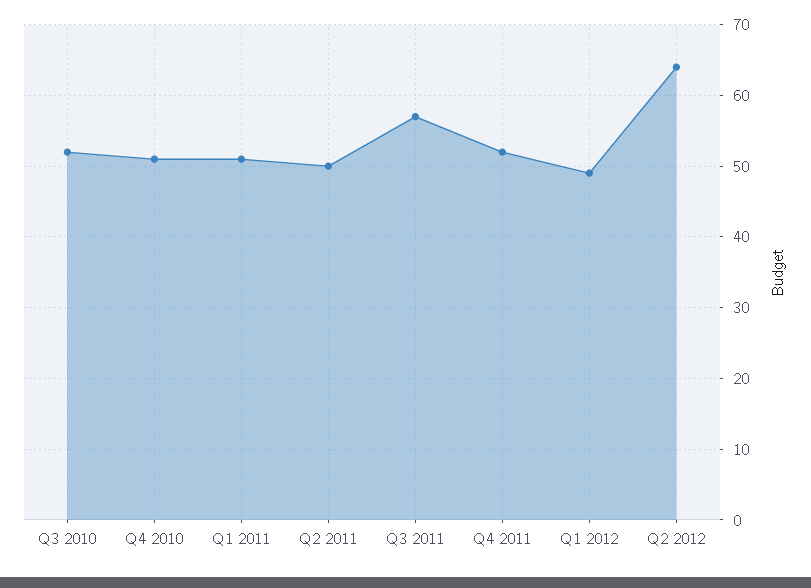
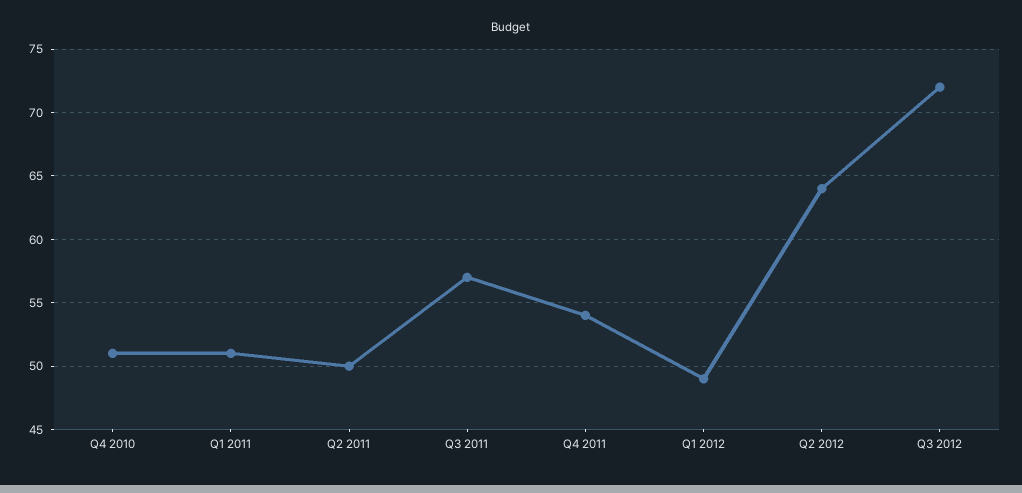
Q3 2010: 52 -> none
Q4 2011: 52 -> 54
Q3 2012: none -> 72

